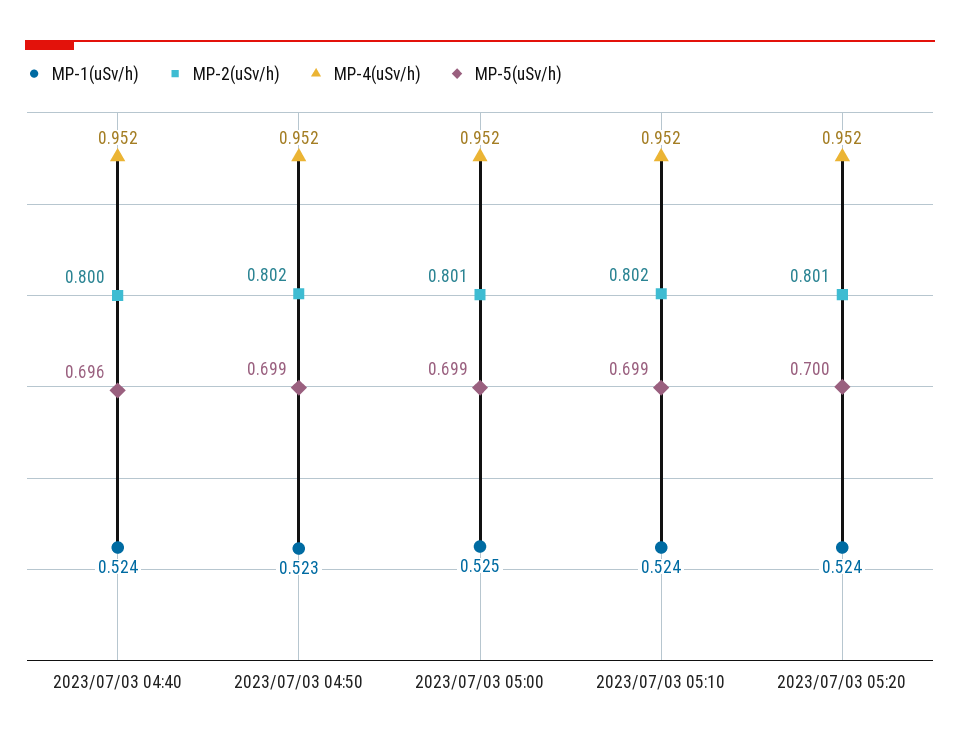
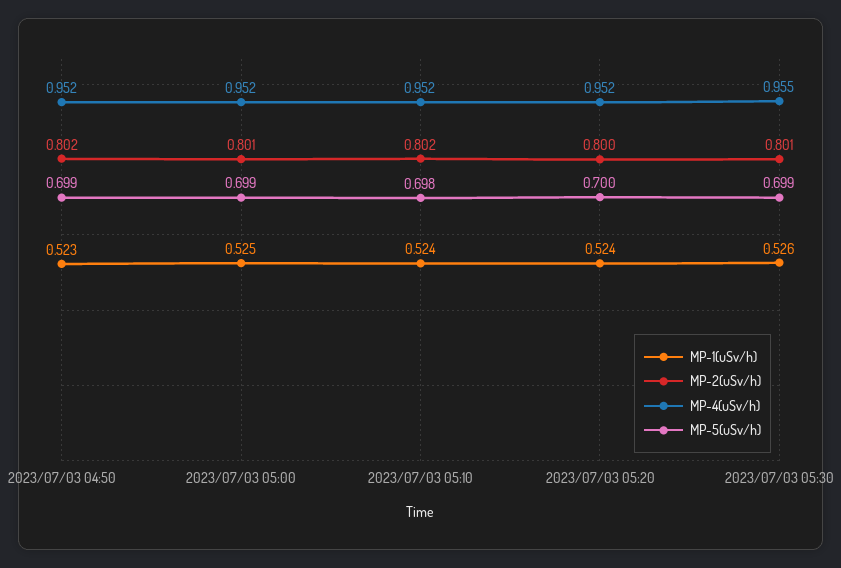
MP-1(uSv/h), 2023/07/03 04:40: 0.524 -> none
MP-2(uSv/h), 2023/07/03 04:40: 0.8 -> none
MP-4(uSv/h), 2023/07/03 04:40: 0.952 -> none
MP-5(uSv/h), 2023/07/03 04:40: 0.696 -> none
MP-5(uSv/h), 2023/07/03 05:10: 0.699 -> 0.698
MP-2(uSv/h), 2023/07/03 05:20: 0.801 -> 0.8
MP-1(uSv/h), 2023/07/03 05:30: none -> 0.526
MP-2(uSv/h), 2023/07/03 05:30: none -> 0.801
MP-4(uSv/h), 2023/07/03 05:30: none -> 0.955
MP-5(uSv/h), 2023/07/03 05:30: none -> 0.699

